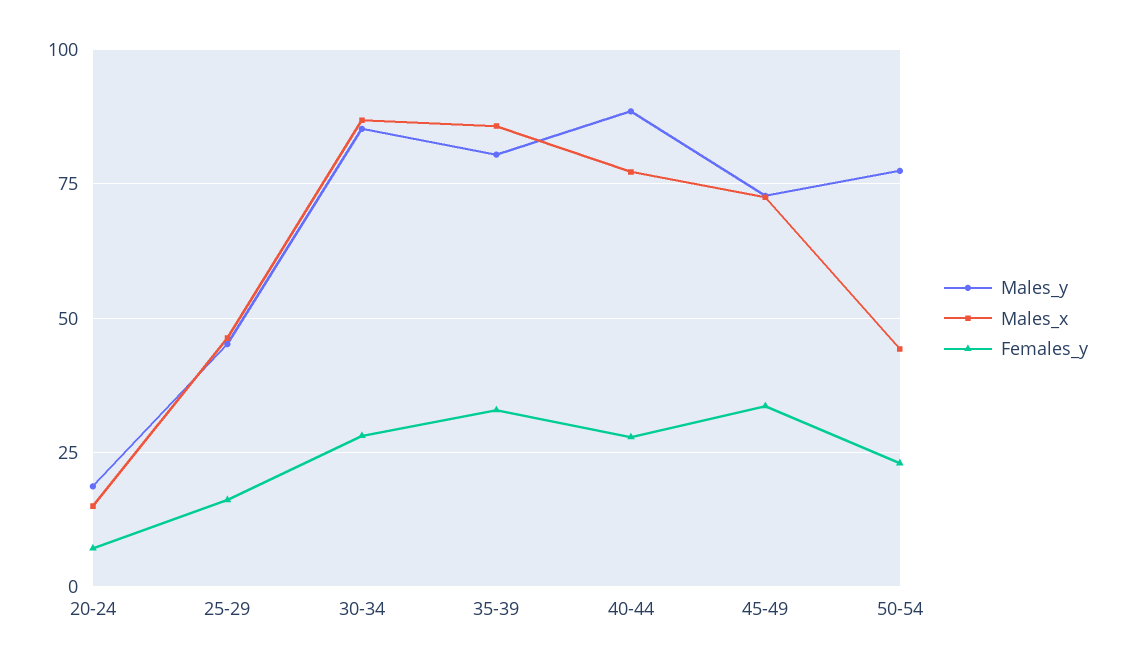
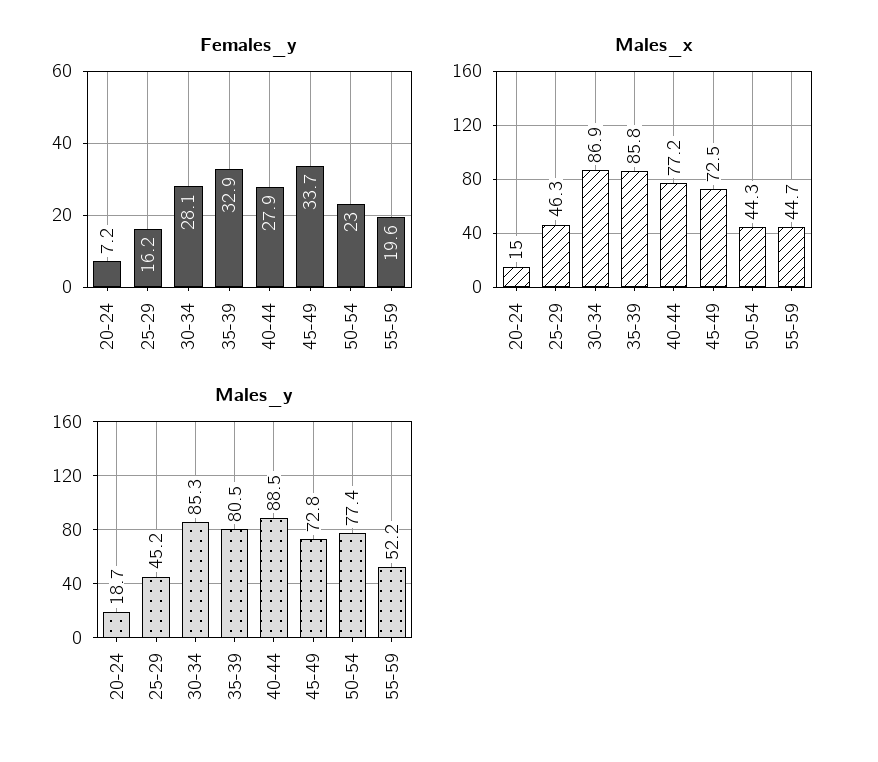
Females_y, 55-59: none -> 19.6
Males_x, 55-59: none -> 44.7
Males_y, 55-59: none -> 52.2

